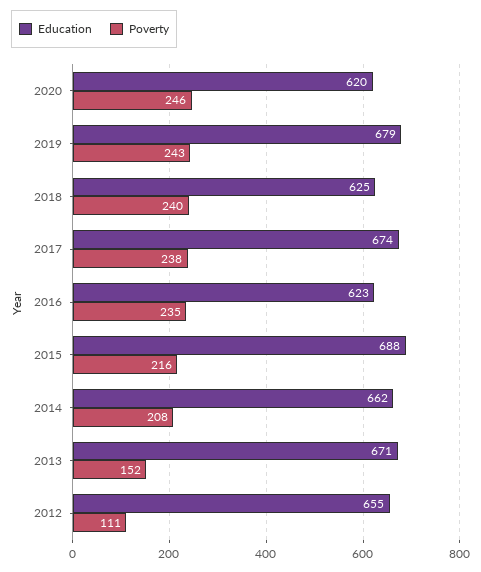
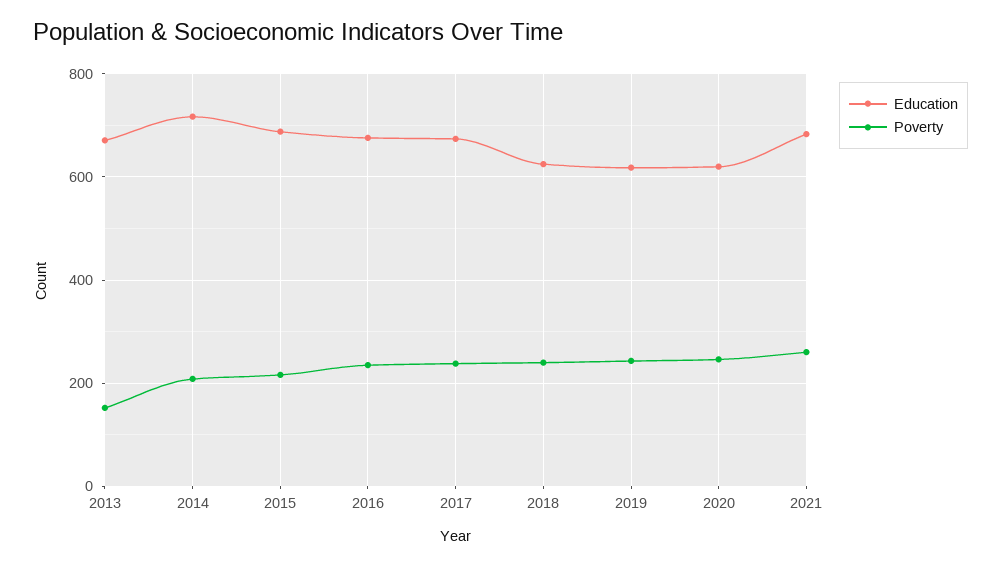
Education, 2019: 679 -> 620
Education, 2016: 623 -> 680
Education, 2014: 662 -> 720
Education, 2012: 655 -> none
Poverty, 2012: 111 -> none
Education, 2021: none -> 680
Poverty, 2021: none -> 260

